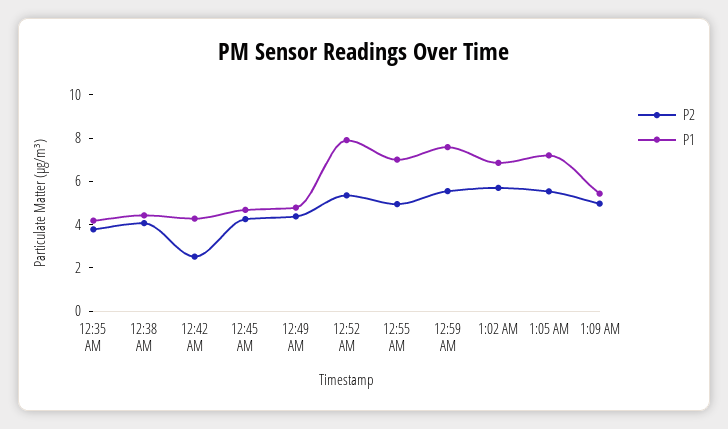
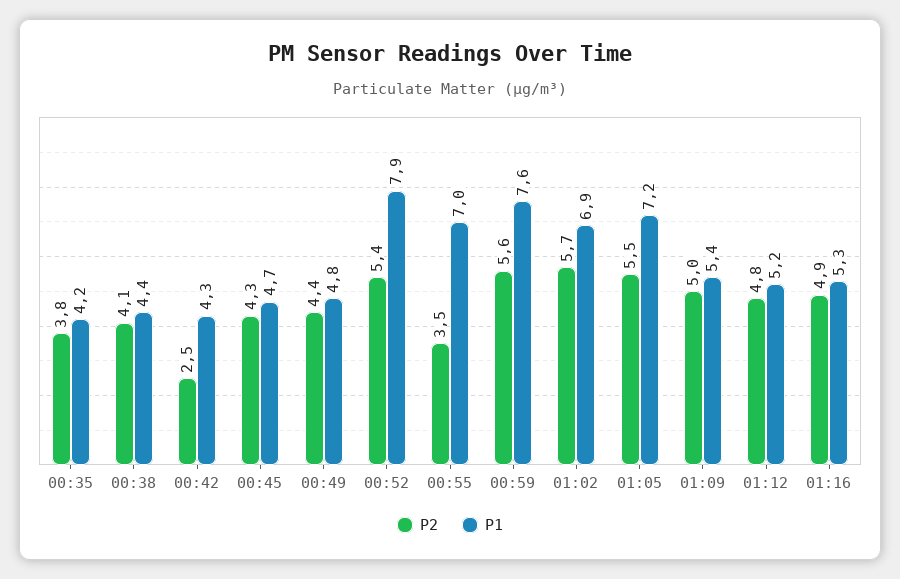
P2, 12:55 AM: 5 -> 3.5
P2, 01:12: none -> 4.8
P1, 01:12: none -> 5.2
P2, 01:16: none -> 4.9
P1, 01:16: none -> 5.3

